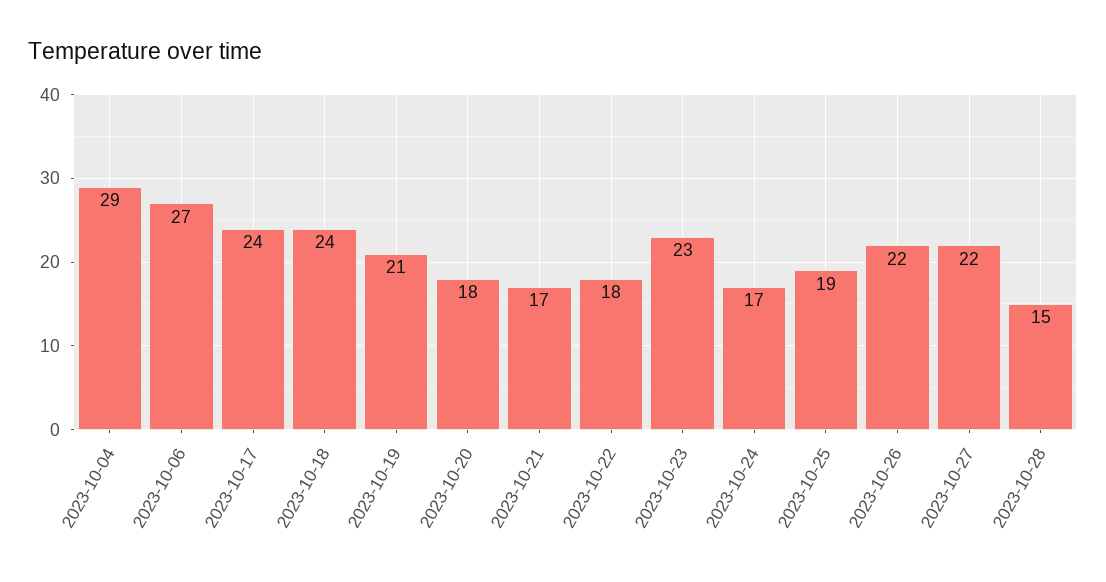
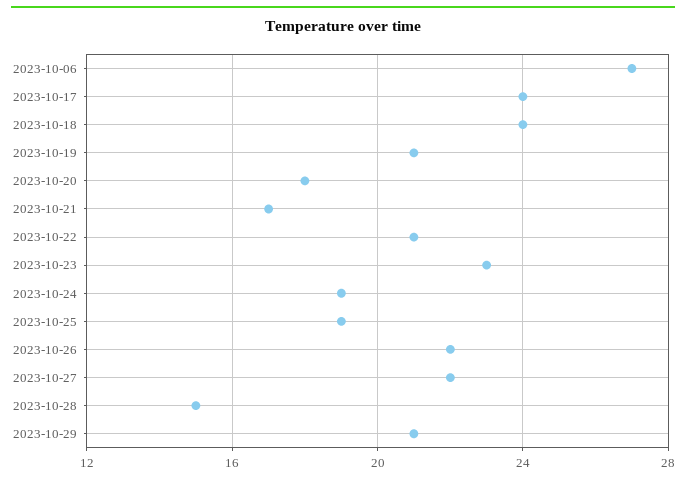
2023-10-04: 29 -> none
2023-10-22: 18 -> 21
2023-10-24: 17 -> 19
2023-10-29: none -> 21

